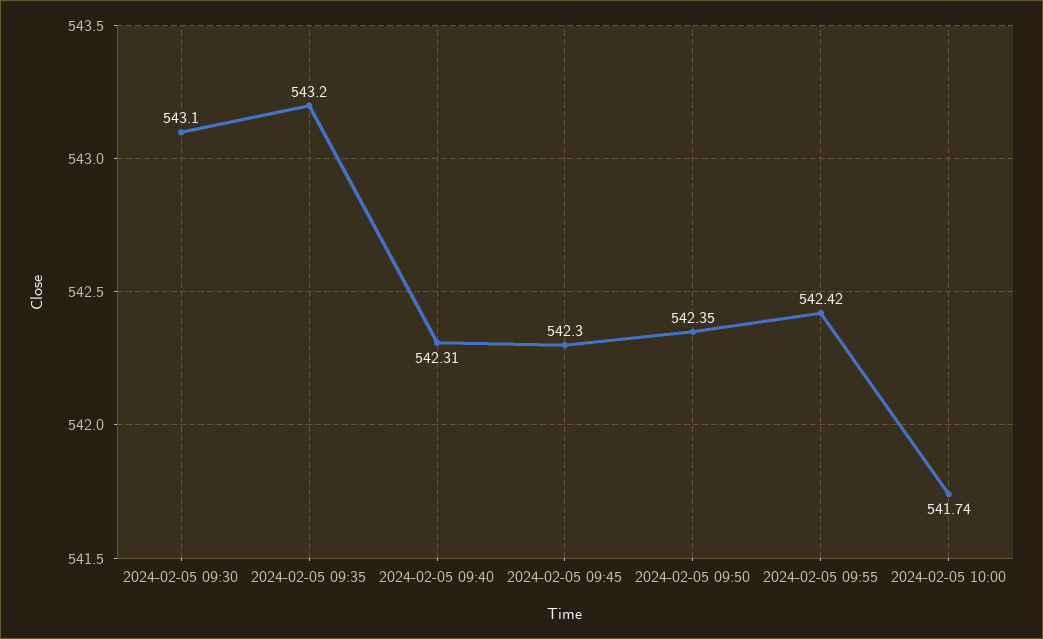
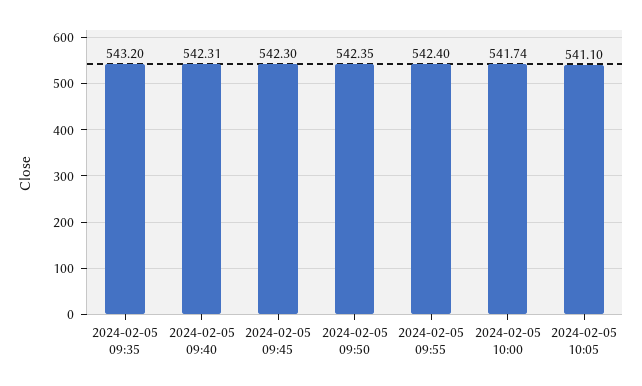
2024-02-05 09:30: 543.1 -> none
2024-02-05 09:55: 542.42 -> 542.4
2024-02-05 10:05: none -> 541.1

